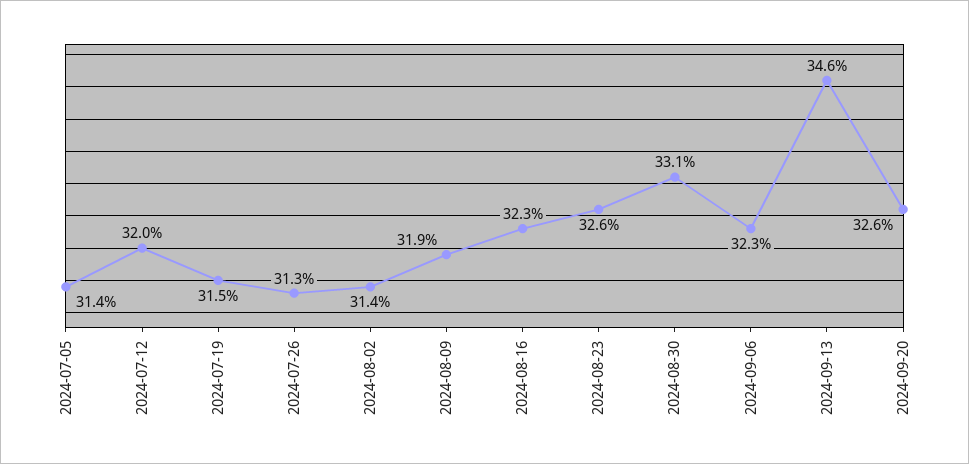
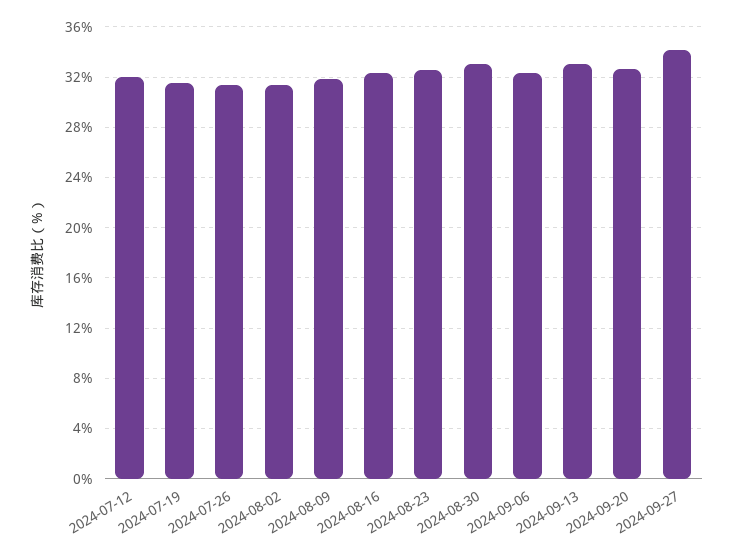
2024-07-05: 31.4 -> none
2024-09-13: 34.6 -> 33
2024-09-27: none -> 34

